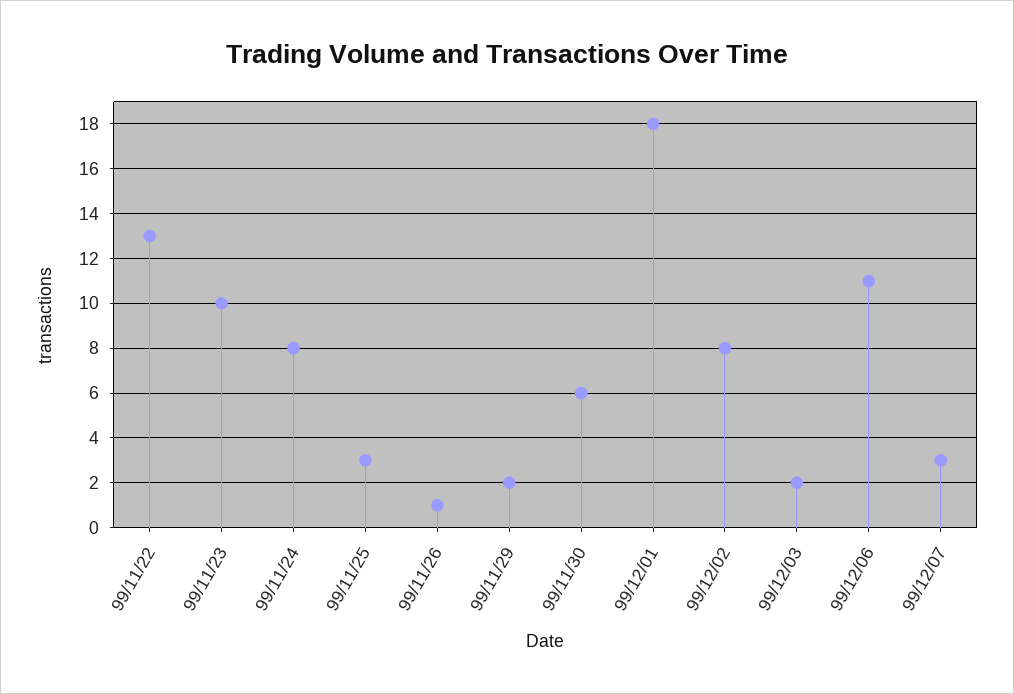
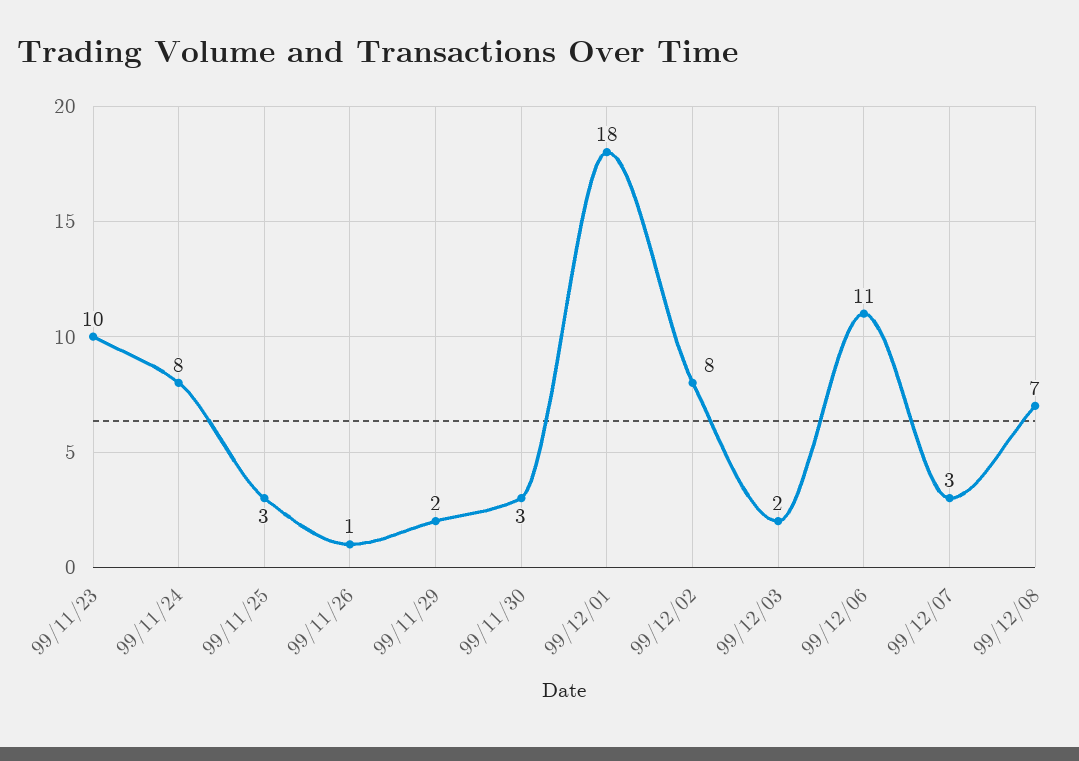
99/11/22: 13 -> none
99/11/30: 6 -> 3
99/12/08: none -> 7

